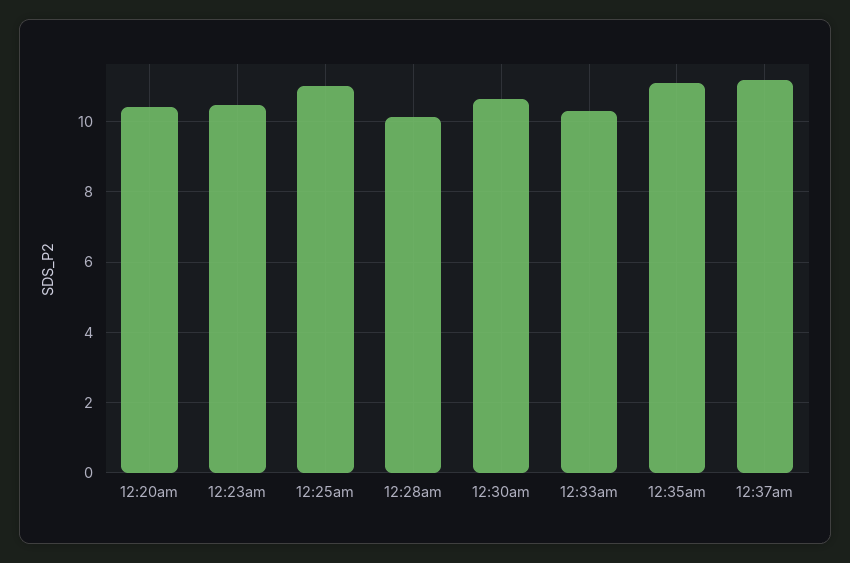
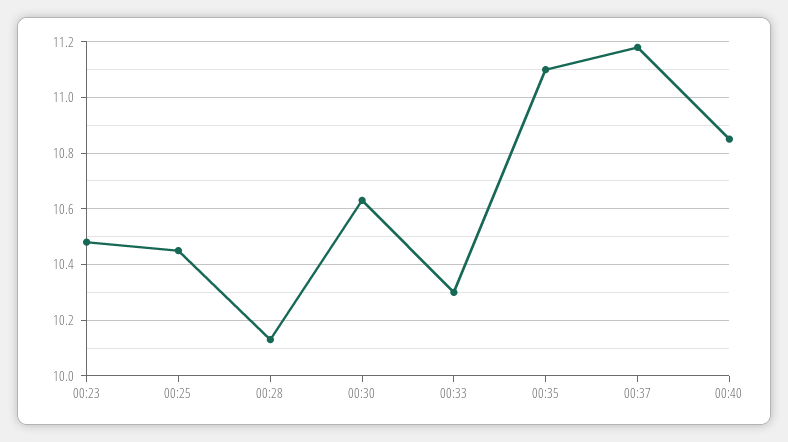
12:20am: 10.4 -> none
12:25am: 11 -> 10.45
00:40: none -> 10.85

